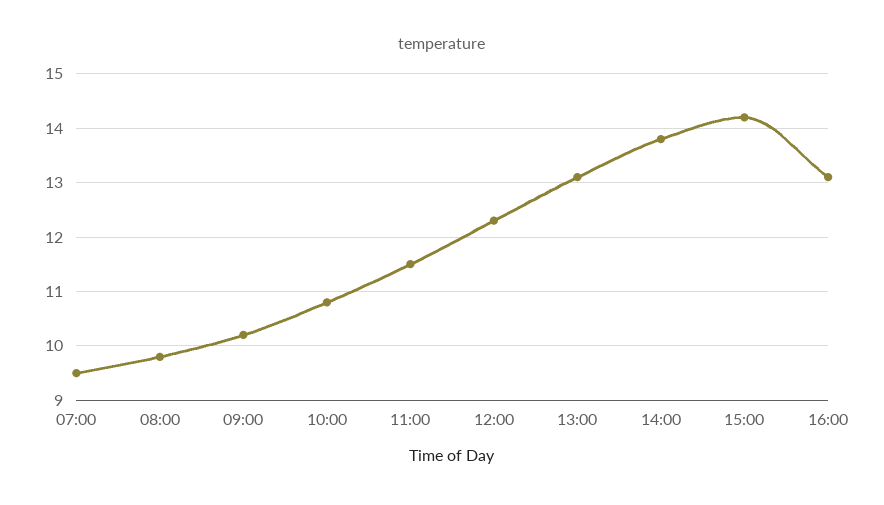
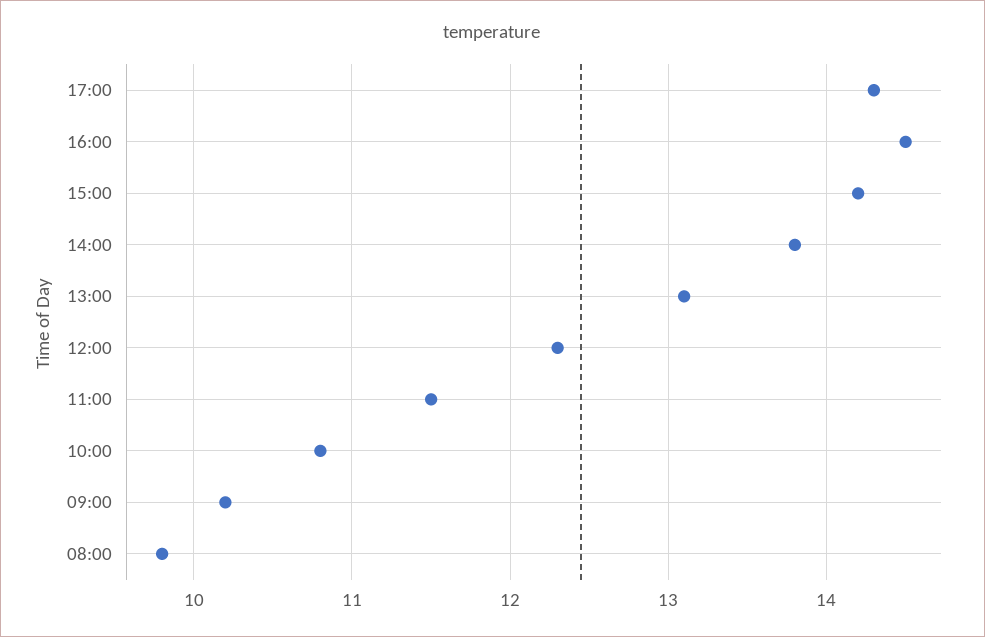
07:00: 9.5 -> none
16:00: 13 -> 14.5
17:00: none -> 14.3

